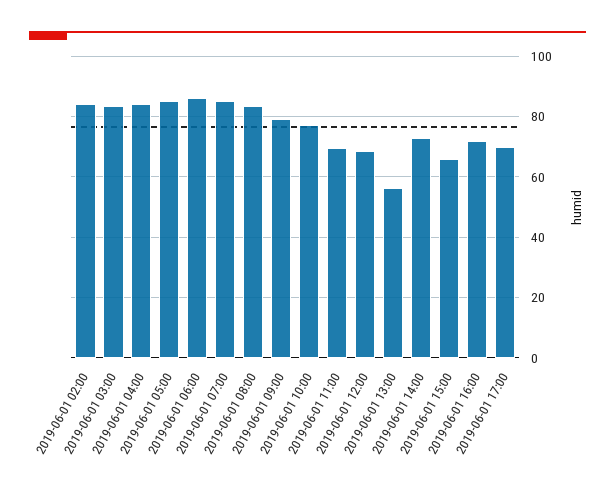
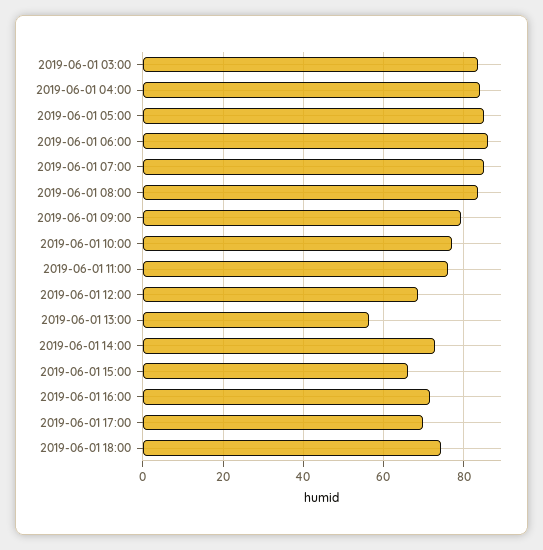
2019-06-01 02:00: 84 -> none
2019-06-01 11:00: 70 -> 76
2019-06-01 18:00: none -> 74

